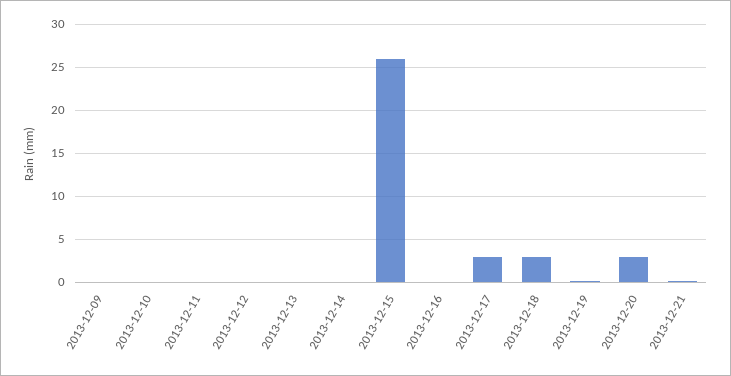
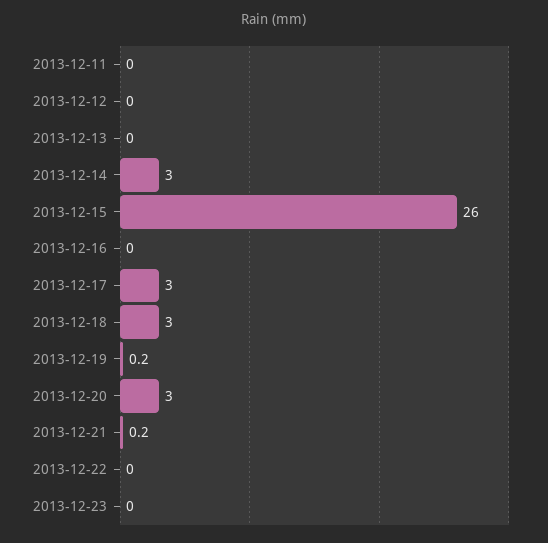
2013-12-09: 0 -> none
2013-12-10: 0 -> none
2013-12-14: 0 -> 3
2013-12-22: none -> 0
2013-12-23: none -> 0

